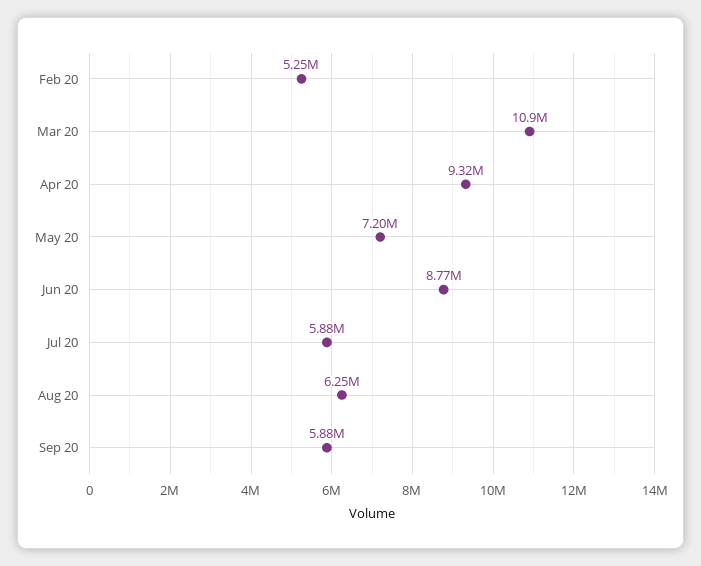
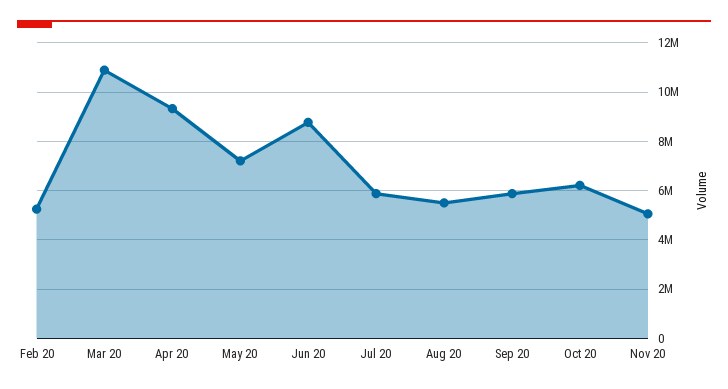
Aug 20: 6250000 -> 5500000
Oct 20: none -> 6250000
Nov 20: none -> 5000000

